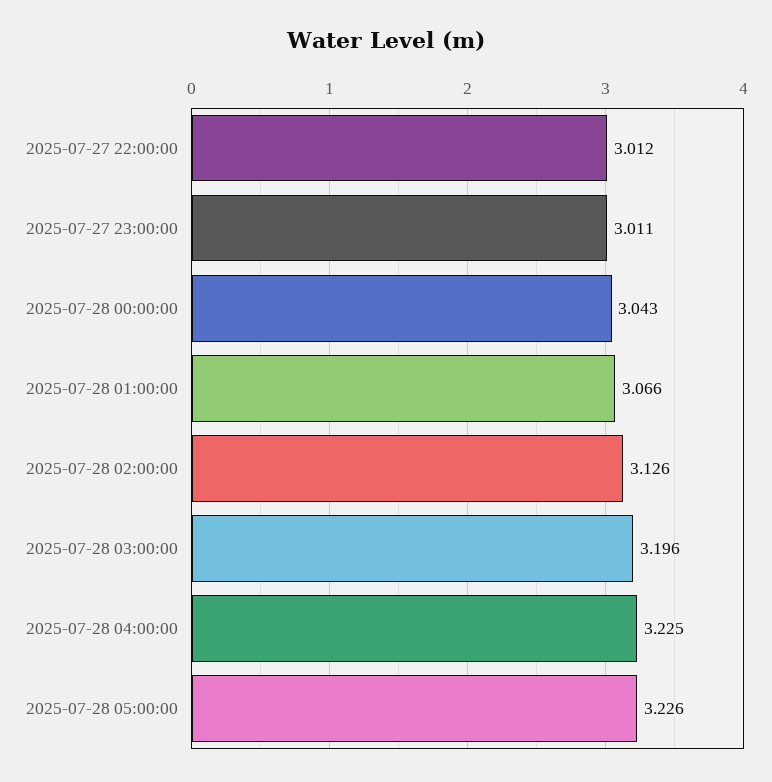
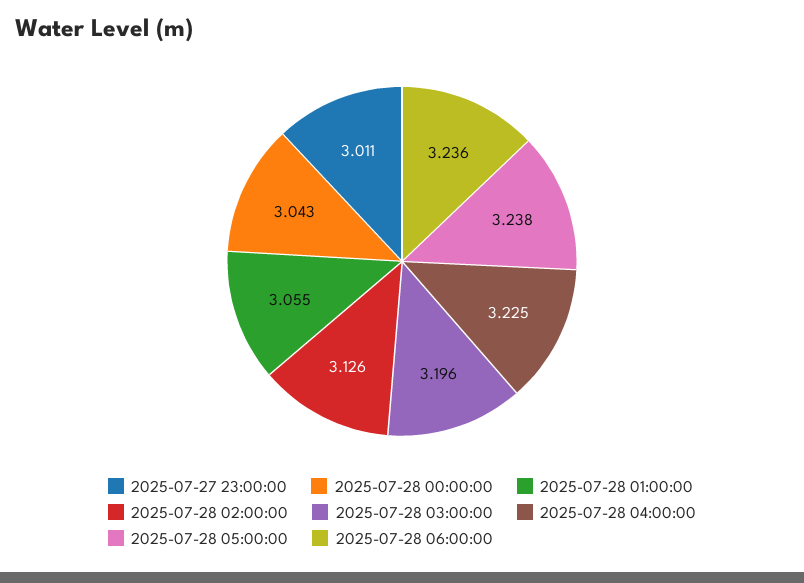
2025-07-27 22:00:00: 3.012 -> none
2025-07-28 01:00:00: 3.066 -> 3.055
2025-07-28 05:00:00: 3.226 -> 3.238
2025-07-28 06:00:00: none -> 3.236

